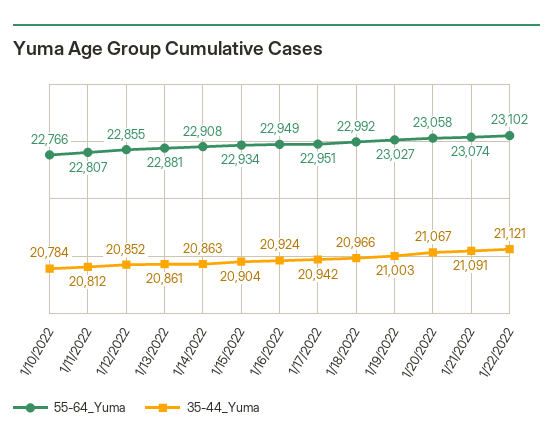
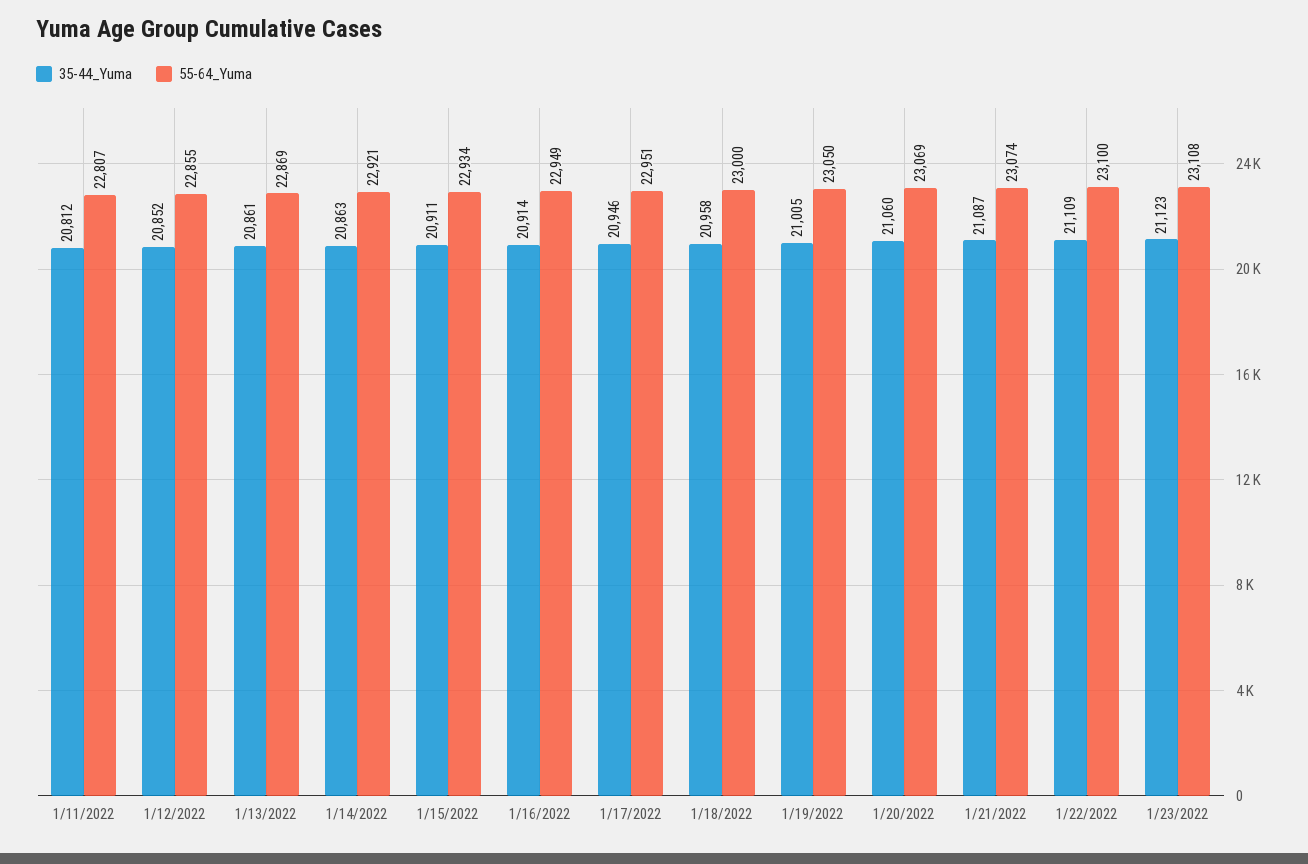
55-64_Yuma, 1/10/2022: 22766 -> none
35-44_Yuma, 1/10/2022: 20784 -> none
55-64_Yuma, 1/13/2022: 22881 -> 22869
55-64_Yuma, 1/14/2022: 22908 -> 22921
35-44_Yuma, 1/15/2022: 20904 -> 20911
35-44_Yuma, 1/16/2022: 20924 -> 20914
35-44_Yuma, 1/17/2022: 20942 -> 20946
55-64_Yuma, 1/18/2022: 22992 -> 23000
35-44_Yuma, 1/18/2022: 20966 -> 20958
55-64_Yuma, 1/19/2022: 23027 -> 23050
35-44_Yuma, 1/19/2022: 21003 -> 21005
55-64_Yuma, 1/20/2022: 23058 -> 23069
35-44_Yuma, 1/20/2022: 21067 -> 21060
35-44_Yuma, 1/21/2022: 21091 -> 21087
55-64_Yuma, 1/22/2022: 23102 -> 23100
35-44_Yuma, 1/22/2022: 21121 -> 21109
35-44_Yuma, 1/23/2022: none -> 21123
55-64_Yuma, 1/23/2022: none -> 23108

